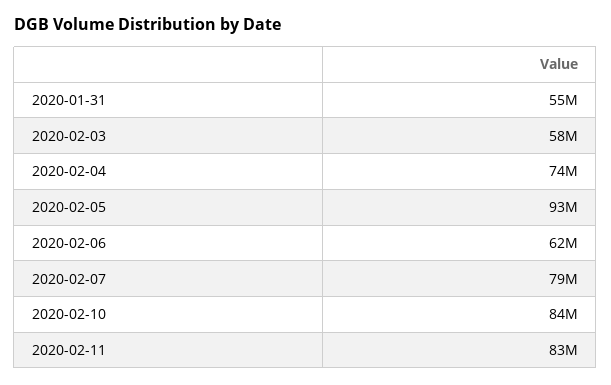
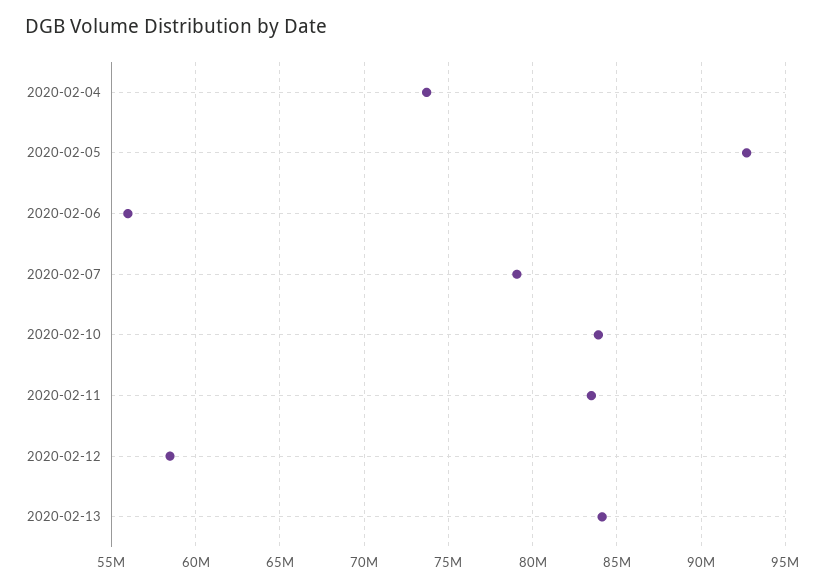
2020-01-31: 55000000 -> none
2020-02-03: 58000000 -> none
2020-02-06: 62000000 -> 56000000
2020-02-12: none -> 58500000
2020-02-13: none -> 84000000

